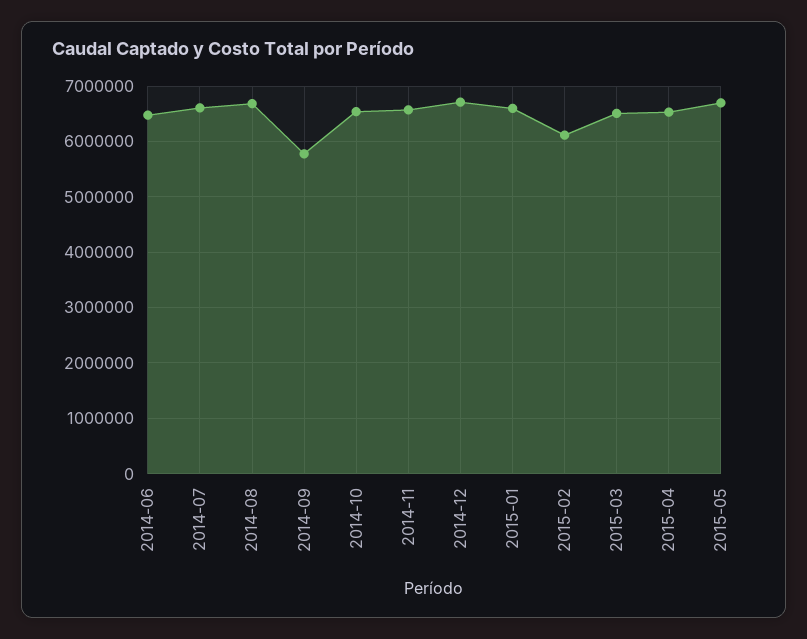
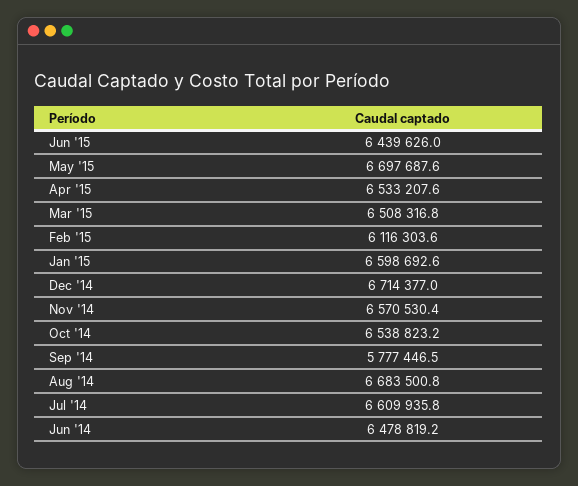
Jun '15: none -> 6439626

